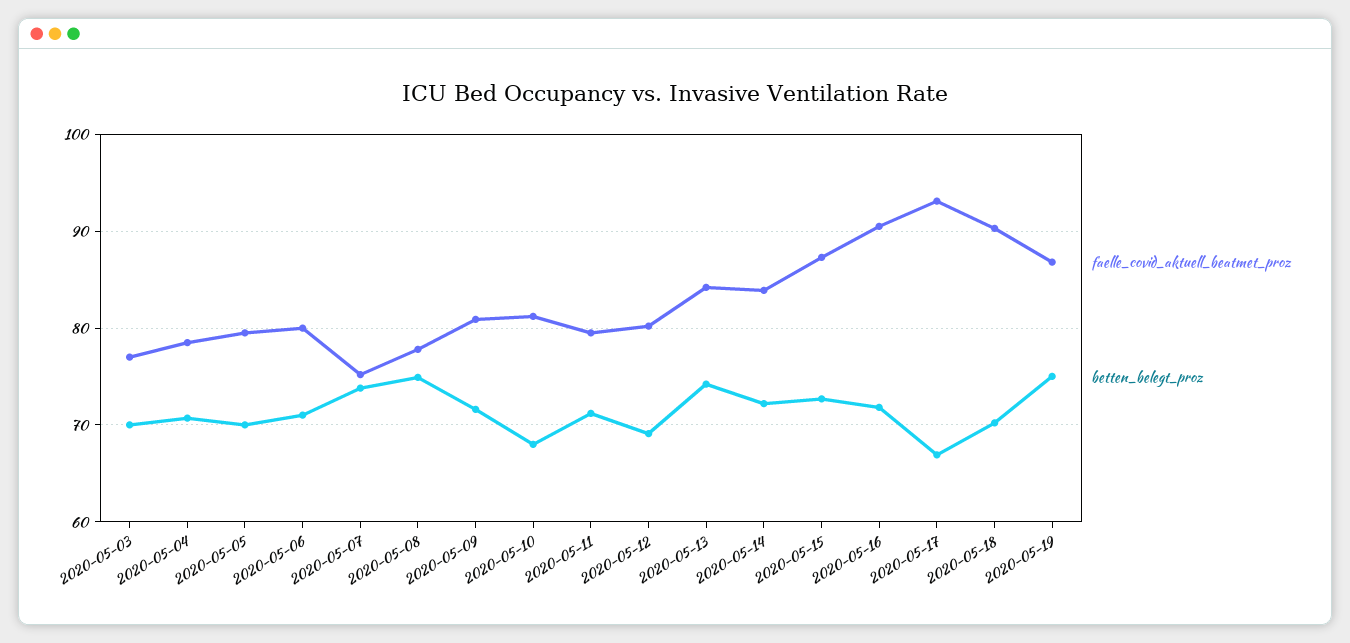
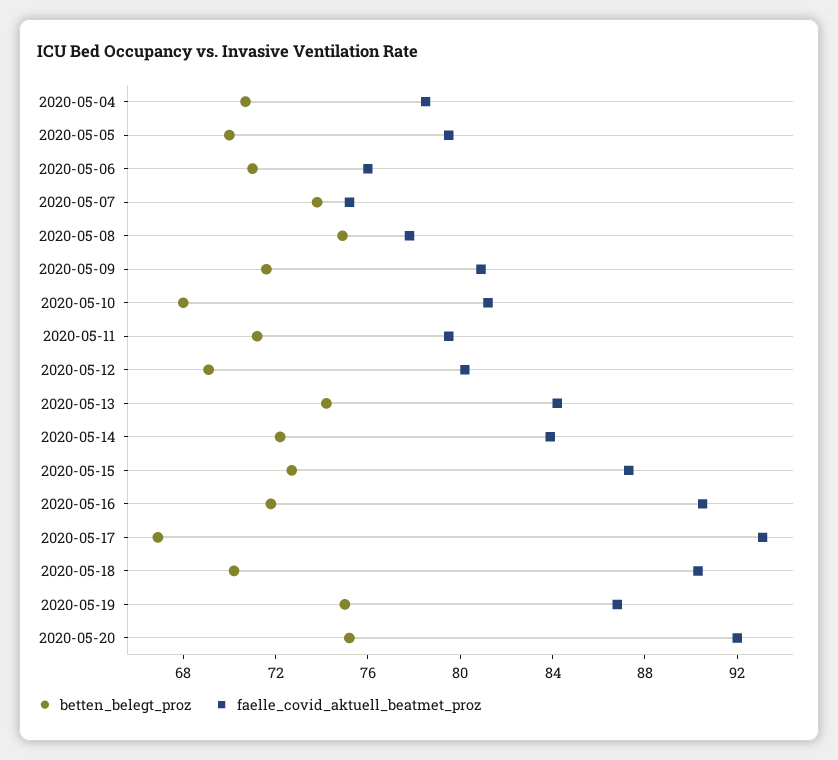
faelle_covid_aktuell_beatmet_proz, 2020-05-03: 77 -> none
betten_belegt_proz, 2020-05-03: 70 -> none
faelle_covid_aktuell_beatmet_proz, 2020-05-06: 80 -> 76
betten_belegt_proz, 2020-05-20: none -> 75
faelle_covid_aktuell_beatmet_proz, 2020-05-20: none -> 92

